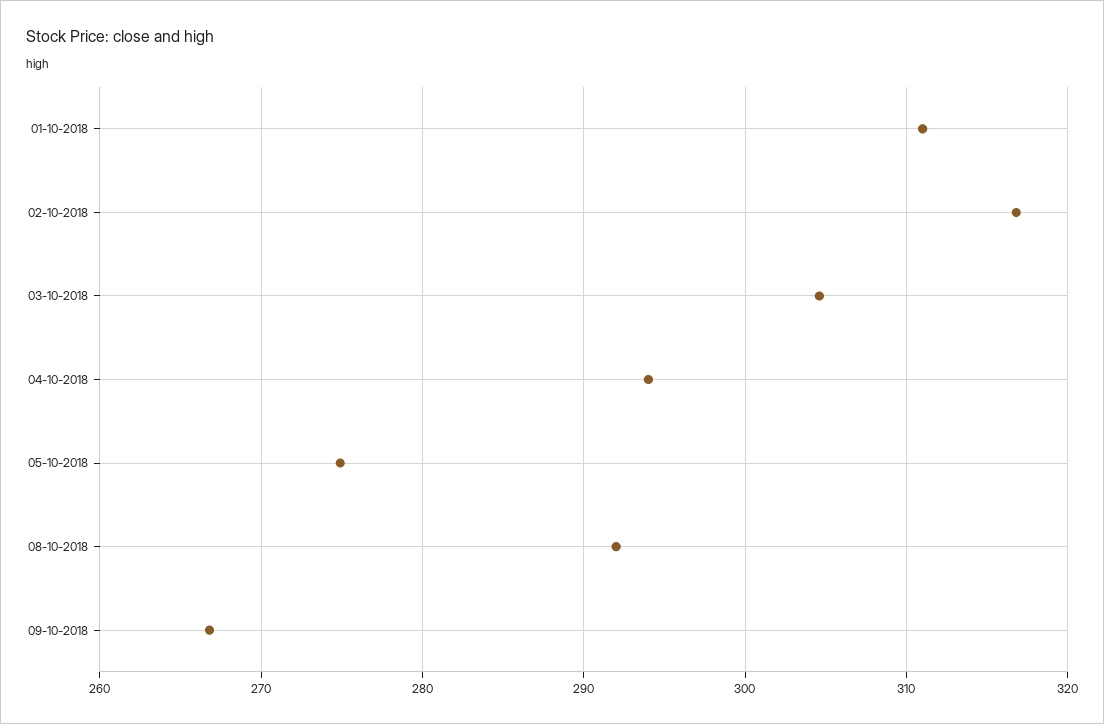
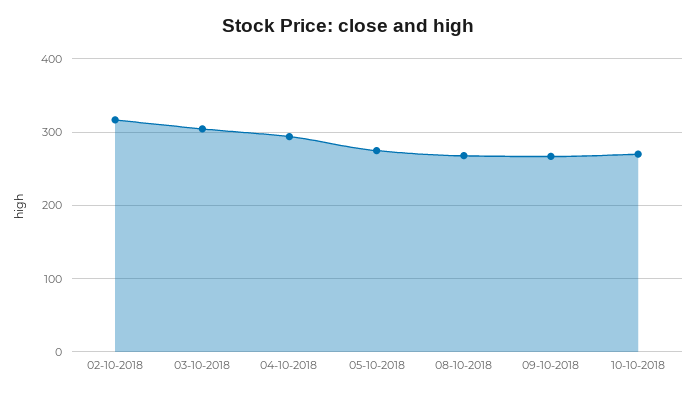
01-10-2018: 311 -> none
08-10-2018: 292 -> 270
10-10-2018: none -> 270

